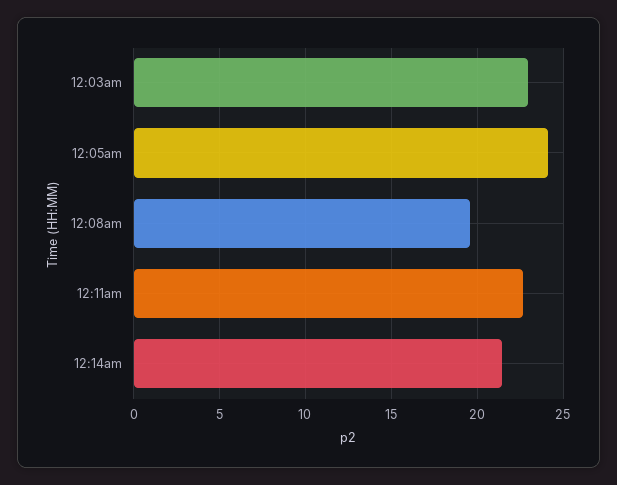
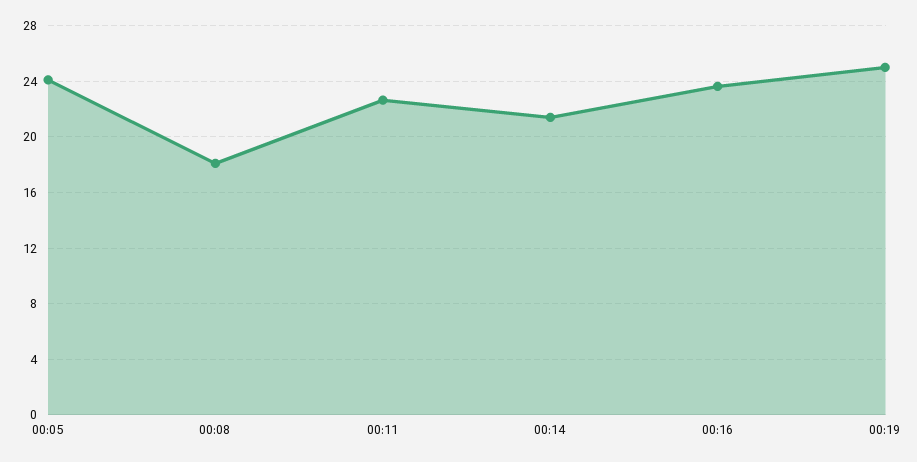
12:03am: 23 -> none
12:08am: 19.5 -> 18
00:16: none -> 23.5
00:19: none -> 25

